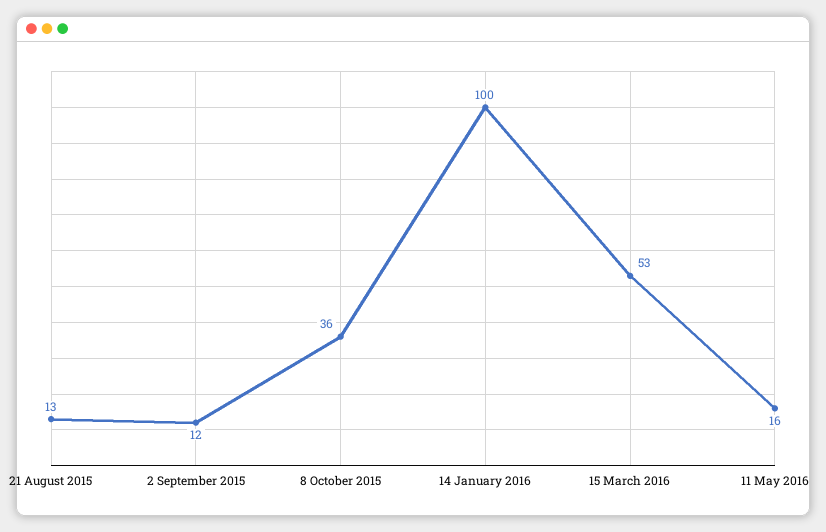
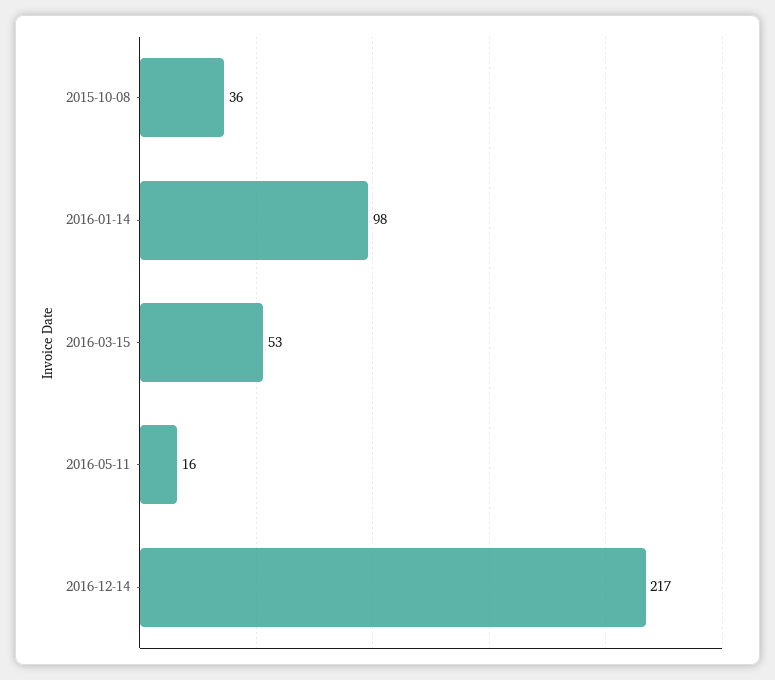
21 August 2015: 13 -> none
2 September 2015: 12 -> none
14 January 2016: 100 -> 98
2016-12-14: none -> 217

